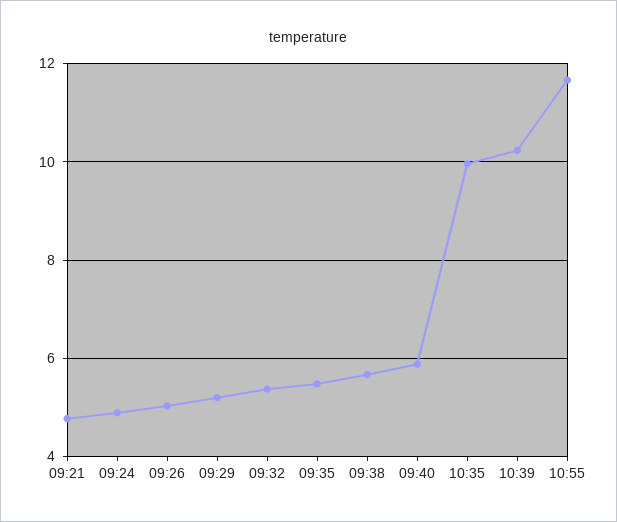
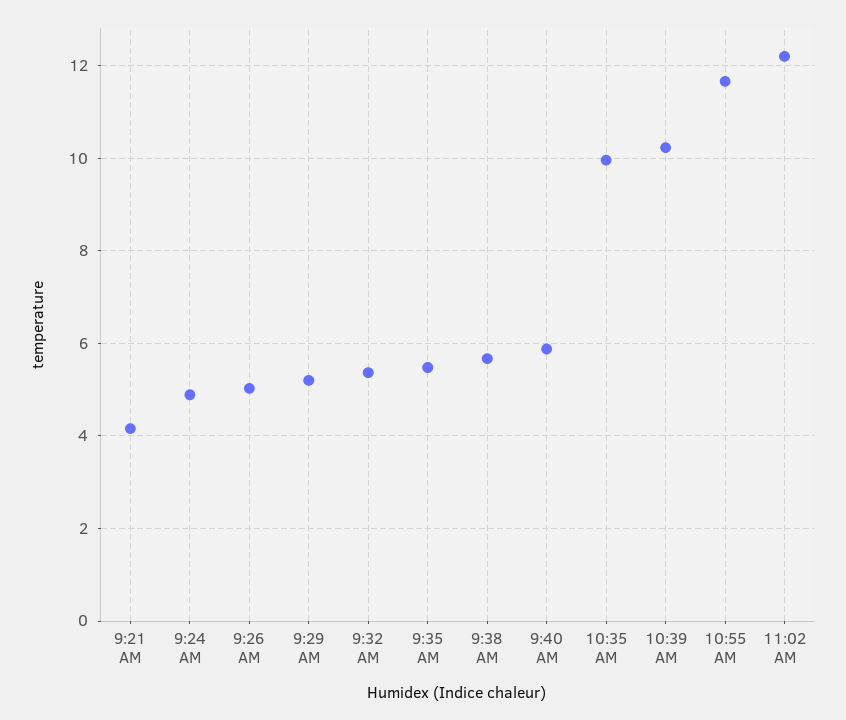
09:21: 4.8 -> 4.2
11:02 AM: none -> 12.2

